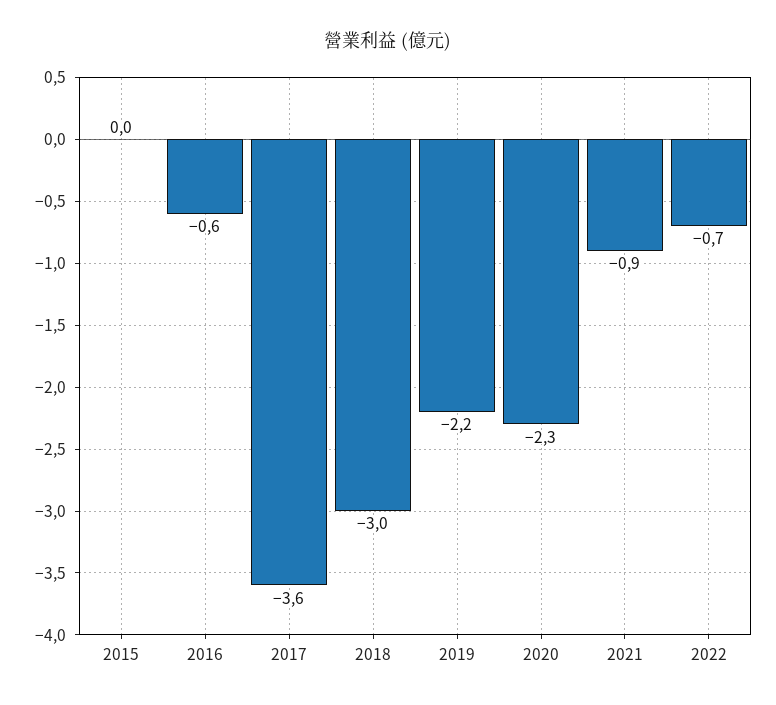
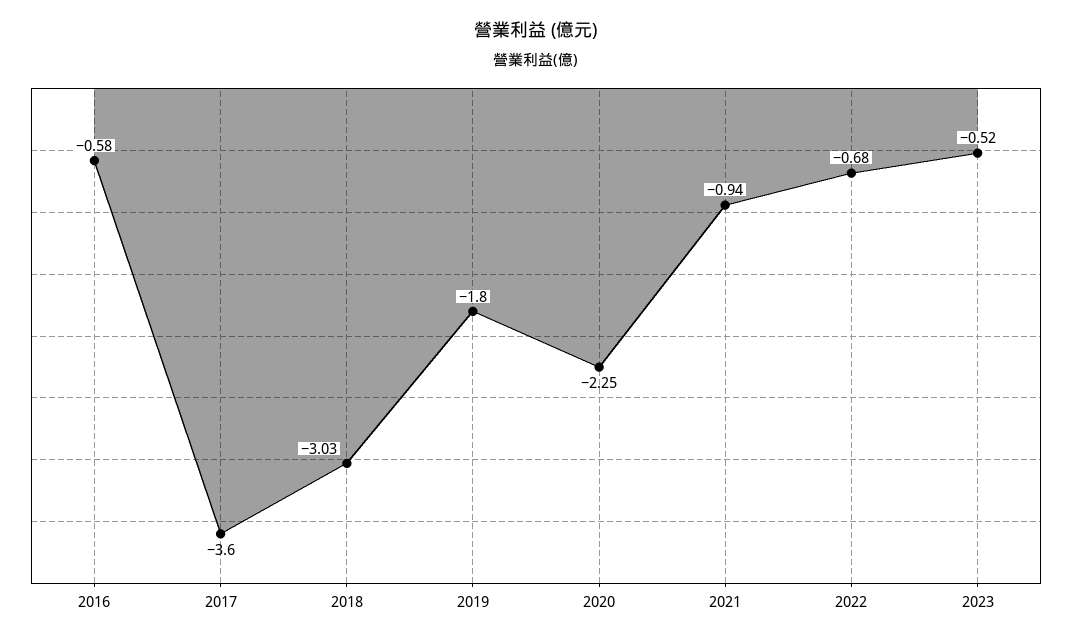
2015: 0 -> none
2019: -2.2 -> -1.8
2023: none -> -0.52

